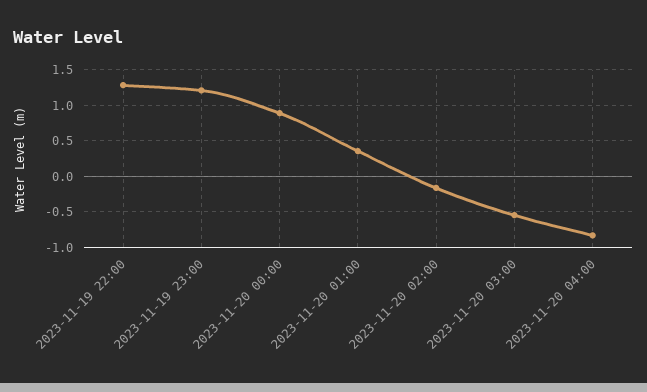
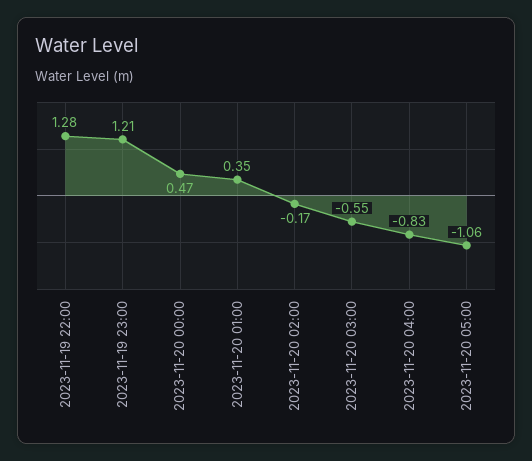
2023-11-20 00:00: 0.9 -> 0.47
2023-11-20 05:00: none -> -1.06

